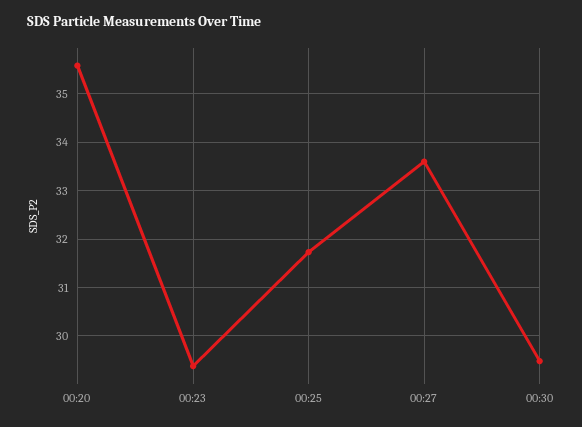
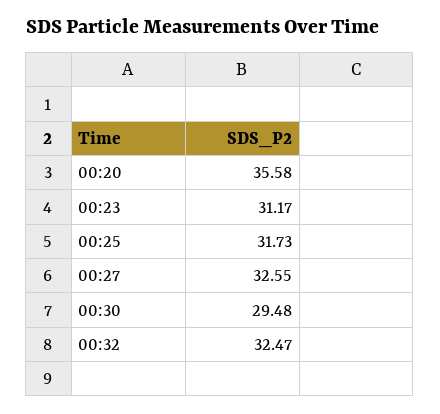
00:23: 29.4 -> 31.17
00:27: 33.6 -> 32.55
00:32: none -> 32.47

